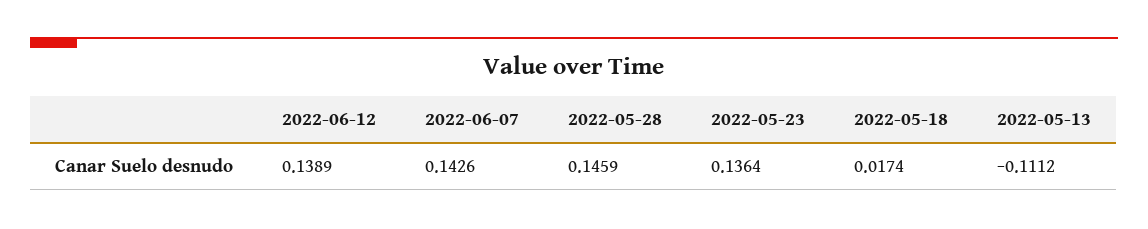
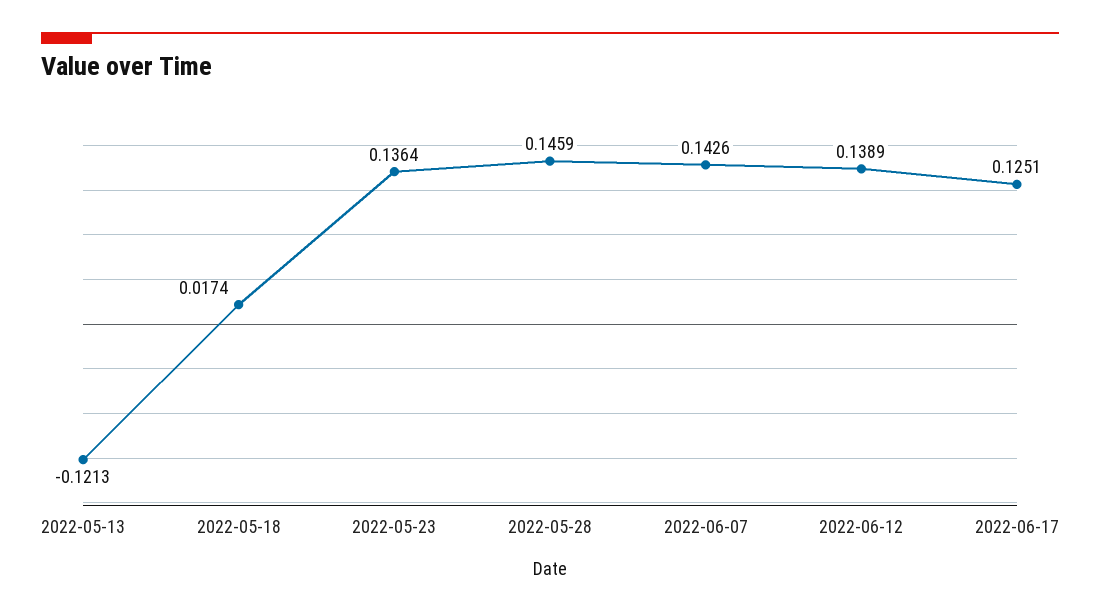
2022-05-13: -0.1112 -> -0.1213
2022-06-17: none -> 0.1251

